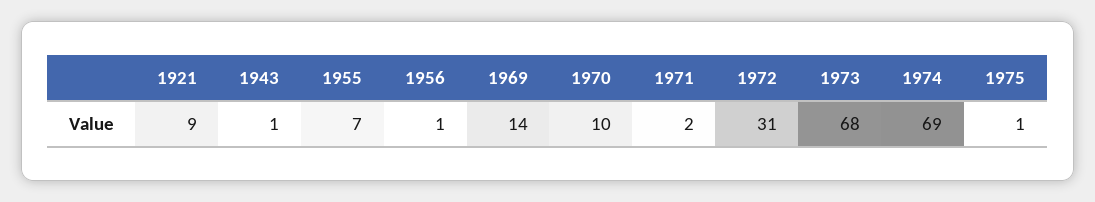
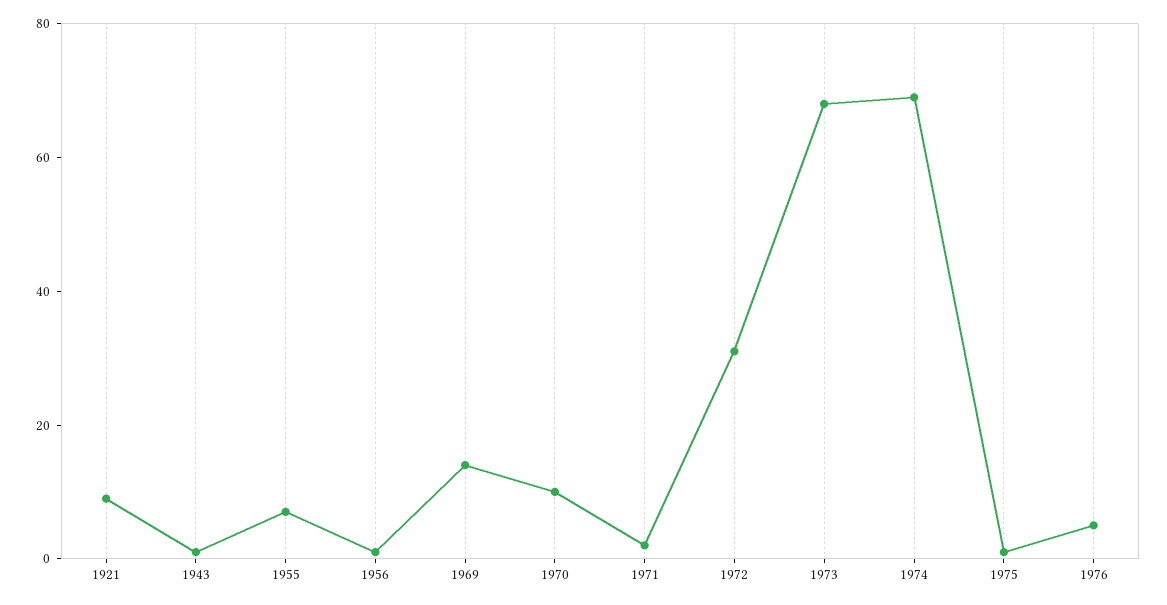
1976: none -> 5

